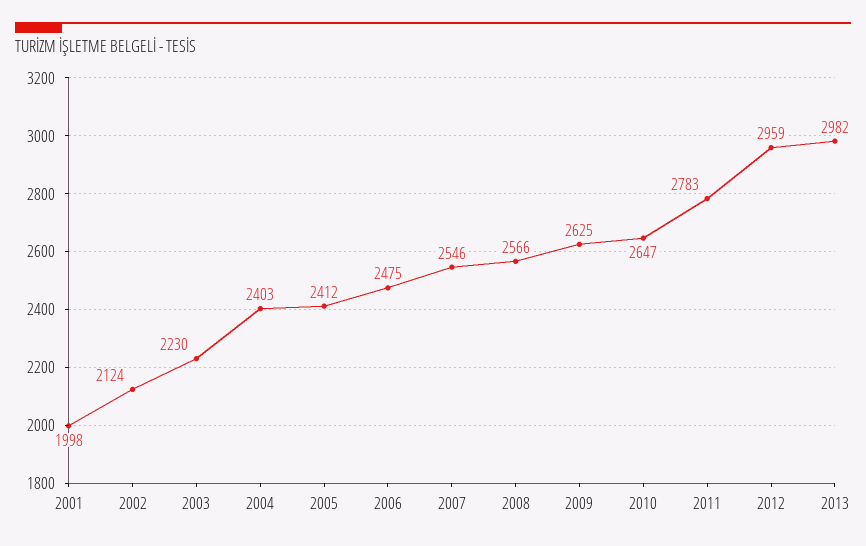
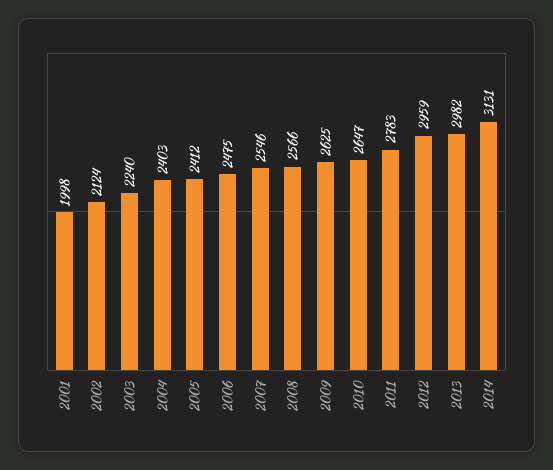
2003: 2230 -> 2240
2014: none -> 3131

